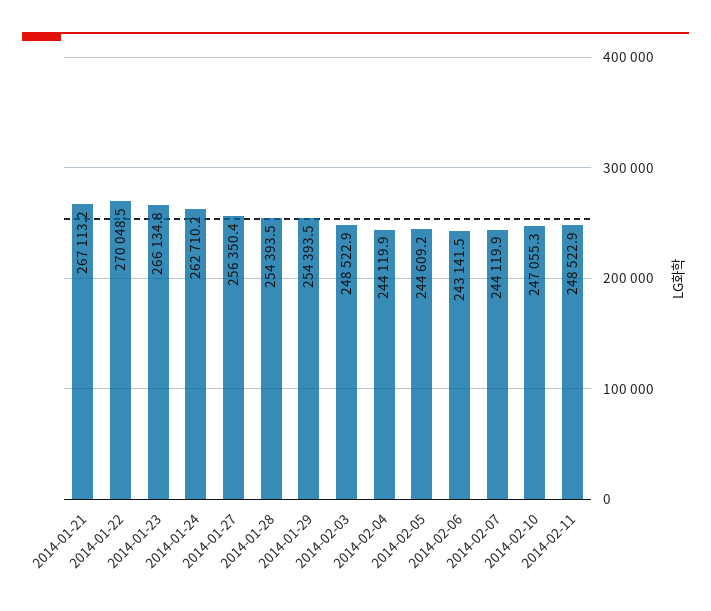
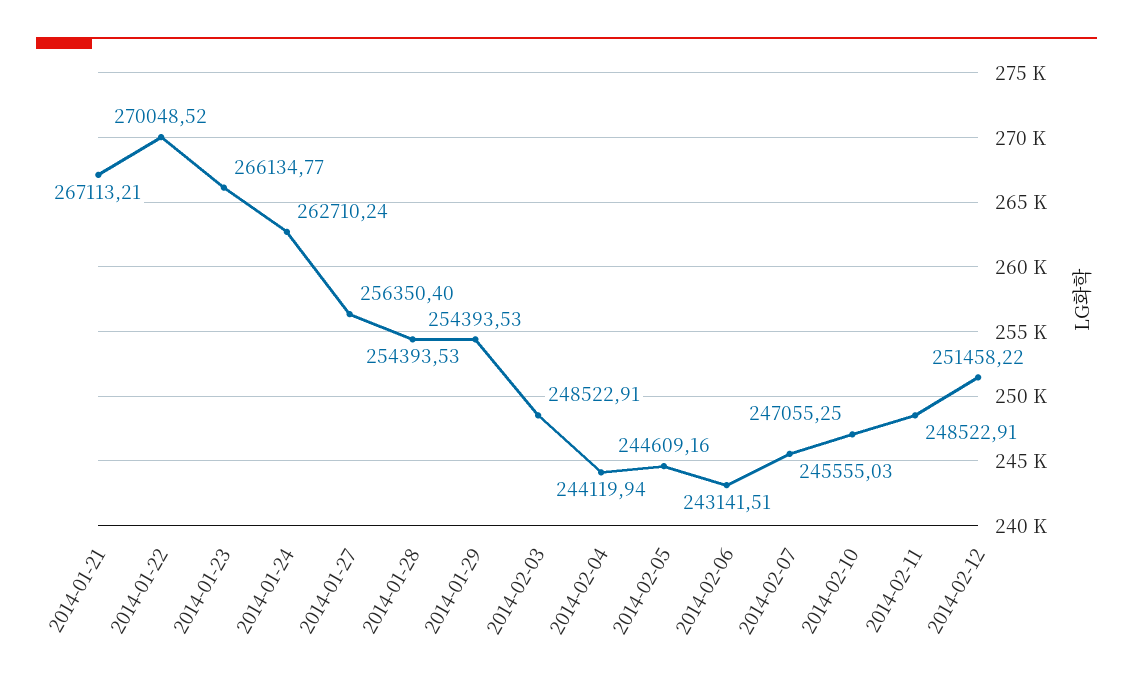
2014-02-07: 244119.9 -> 245555.03
2014-02-12: none -> 251458.22

